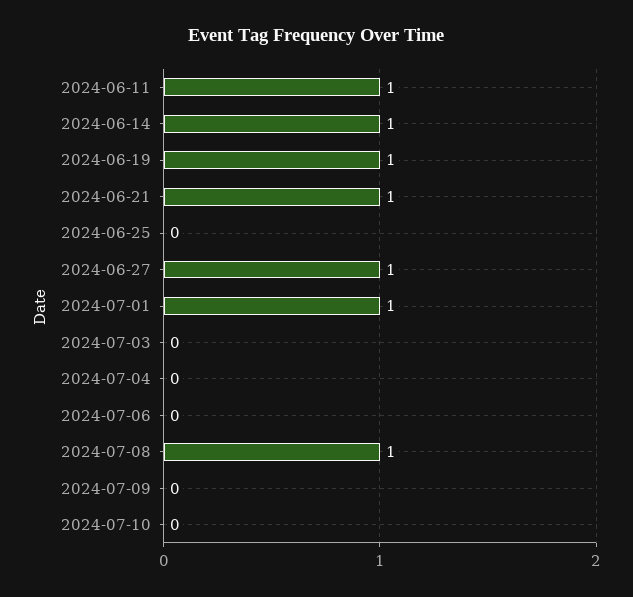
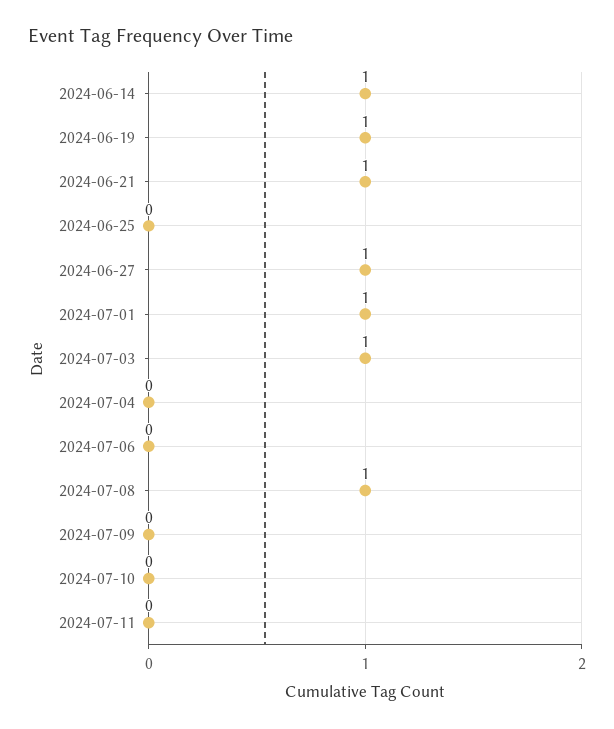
2024-06-11: 1 -> none
2024-07-03: 0 -> 1
2024-07-11: none -> 0

